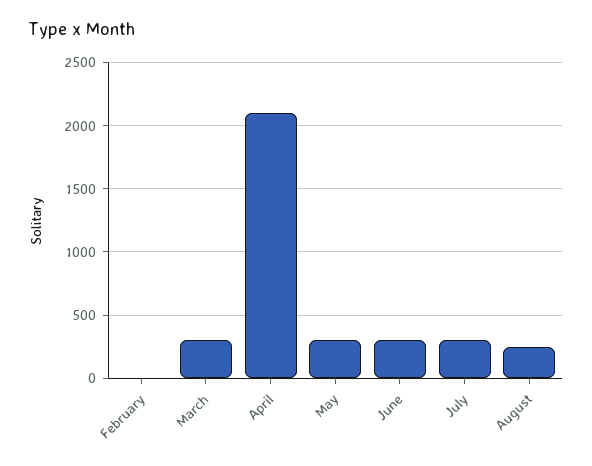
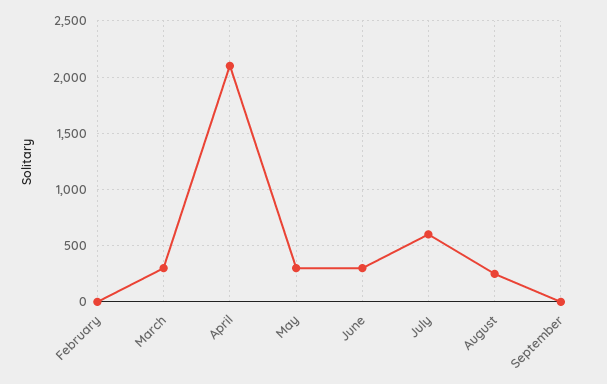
July: 300 -> 600
September: none -> 0

